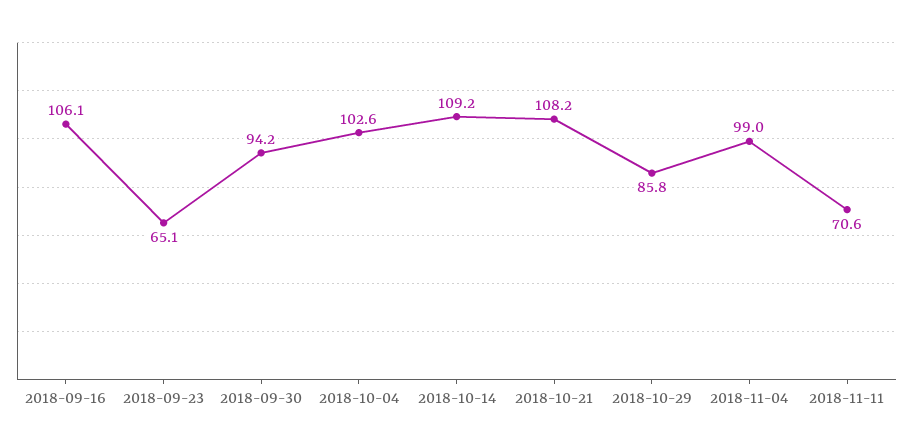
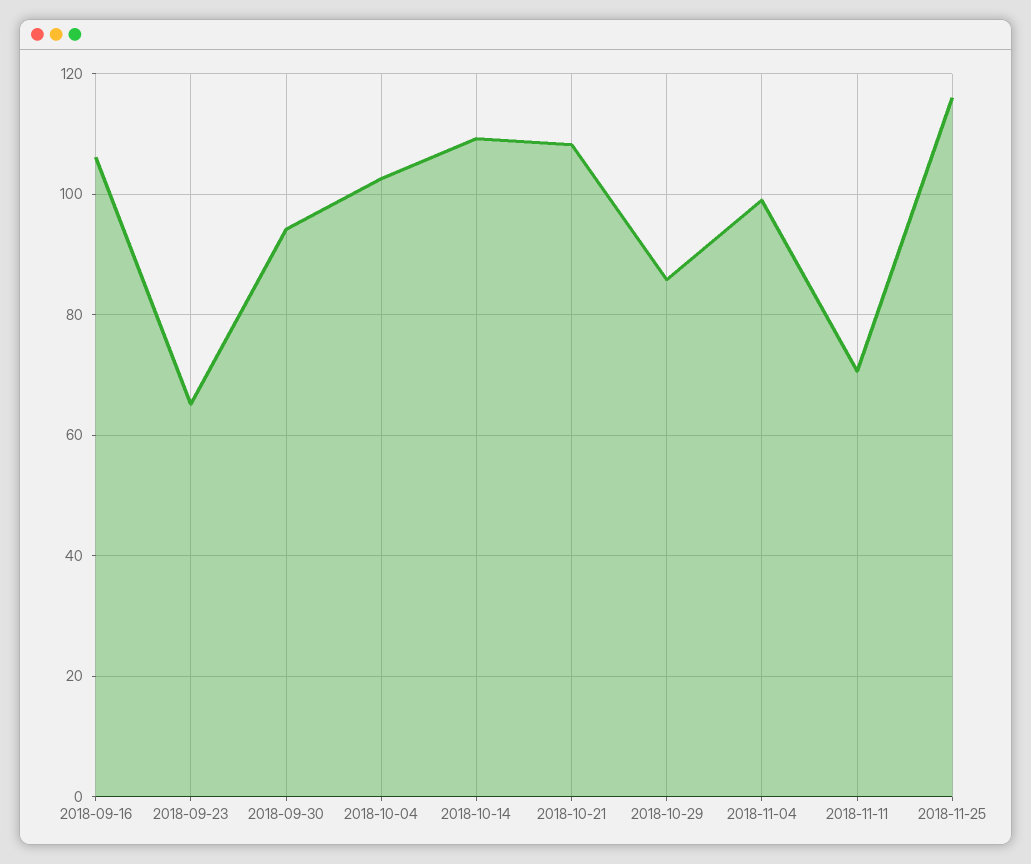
2018-11-25: none -> 116

